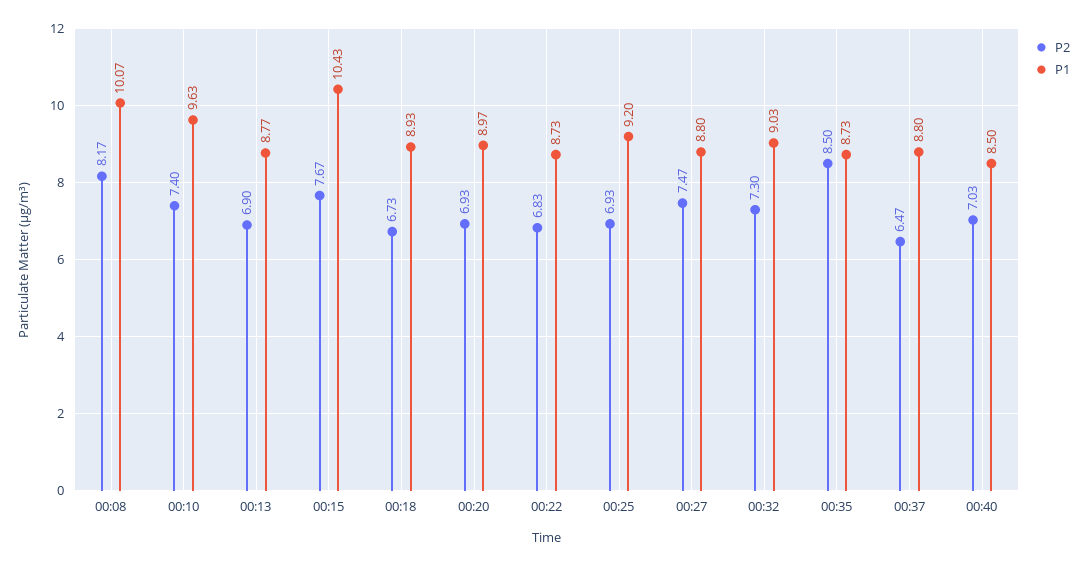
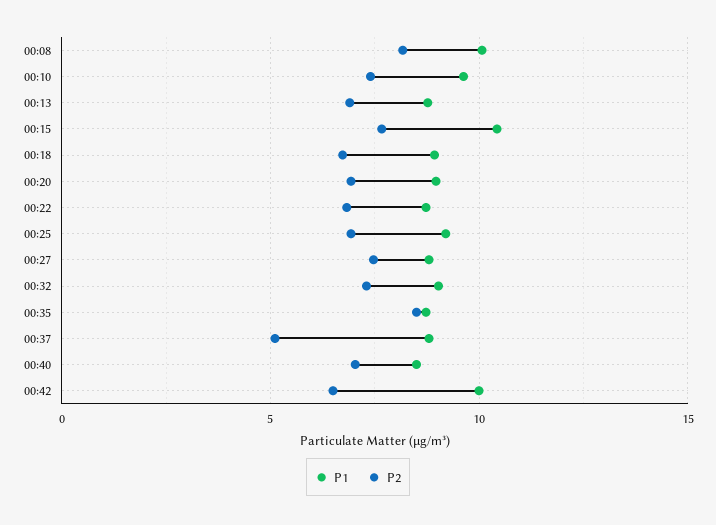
P2, 00:37: 6.47 -> 5
P1, 00:42: none -> 10
P2, 00:42: none -> 6.5

